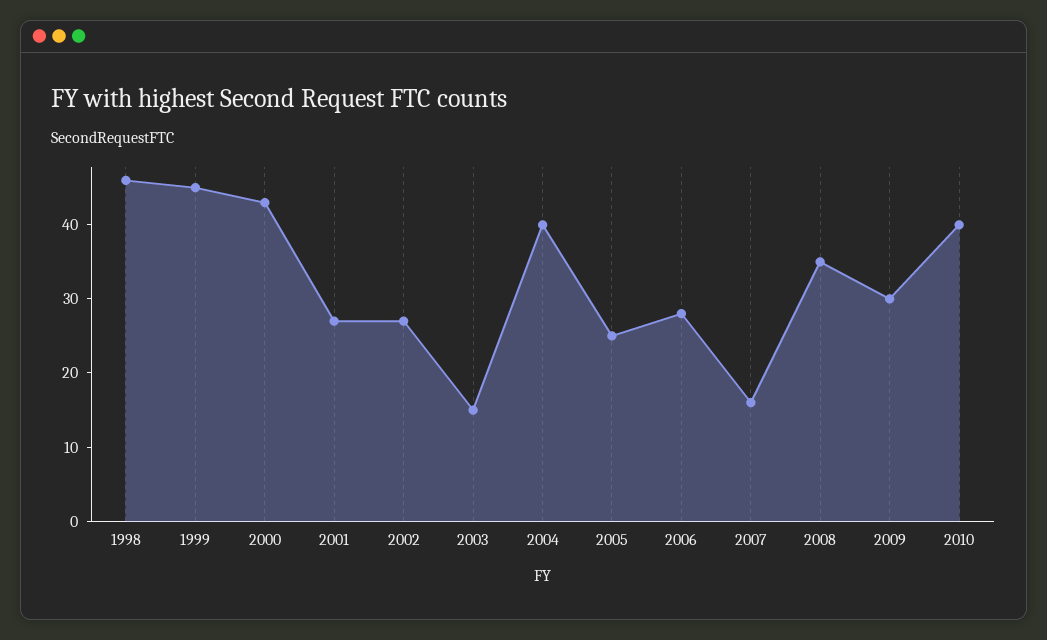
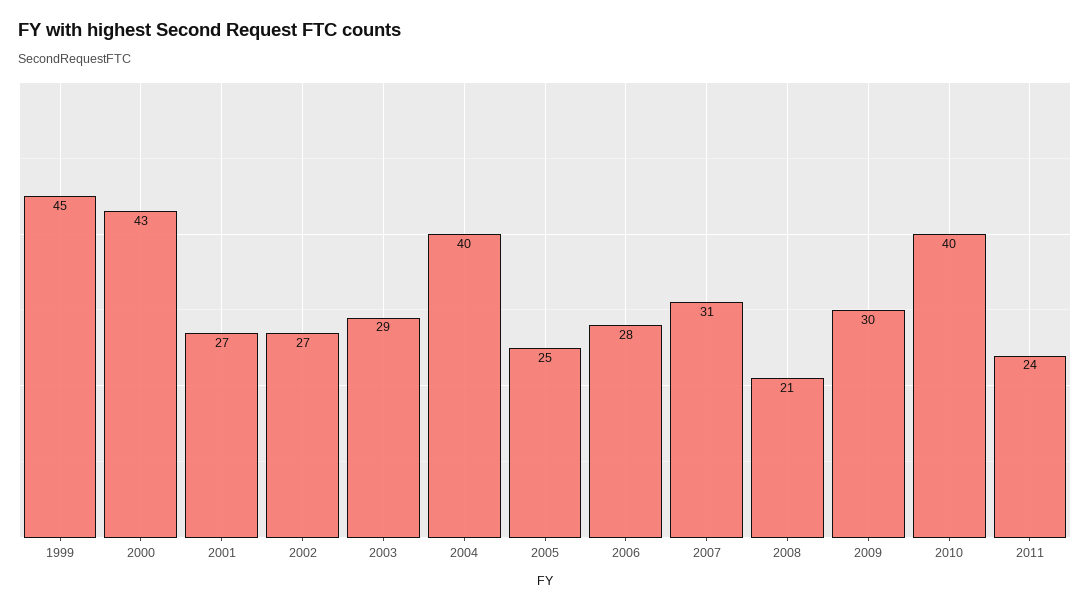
1998: 45 -> none
2003: 15 -> 29
2007: 15 -> 31
2008: 35 -> 21
2011: none -> 24

